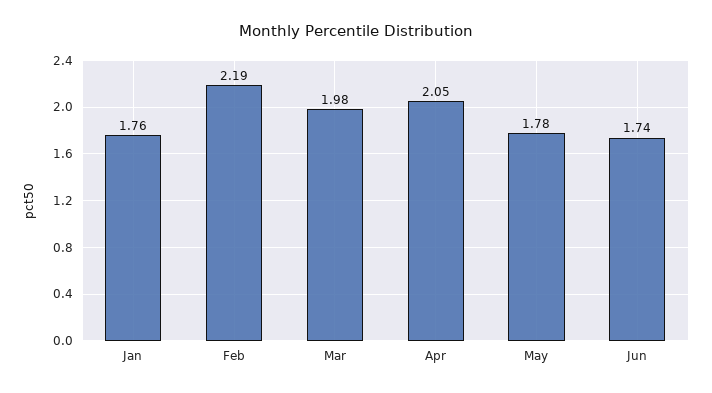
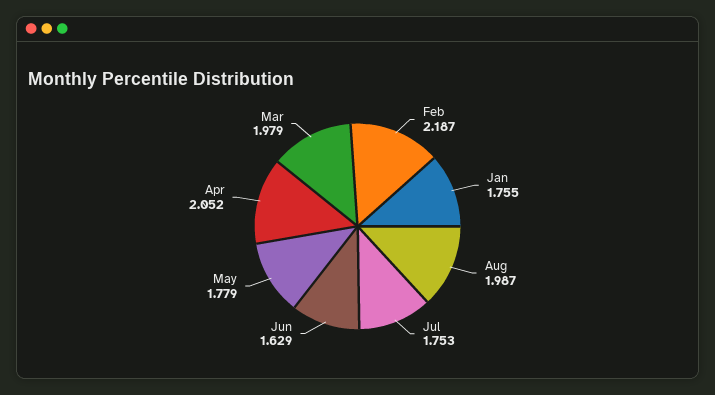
Jun: 1.74 -> 1.629
Aug: none -> 1.987
Jul: none -> 1.753

